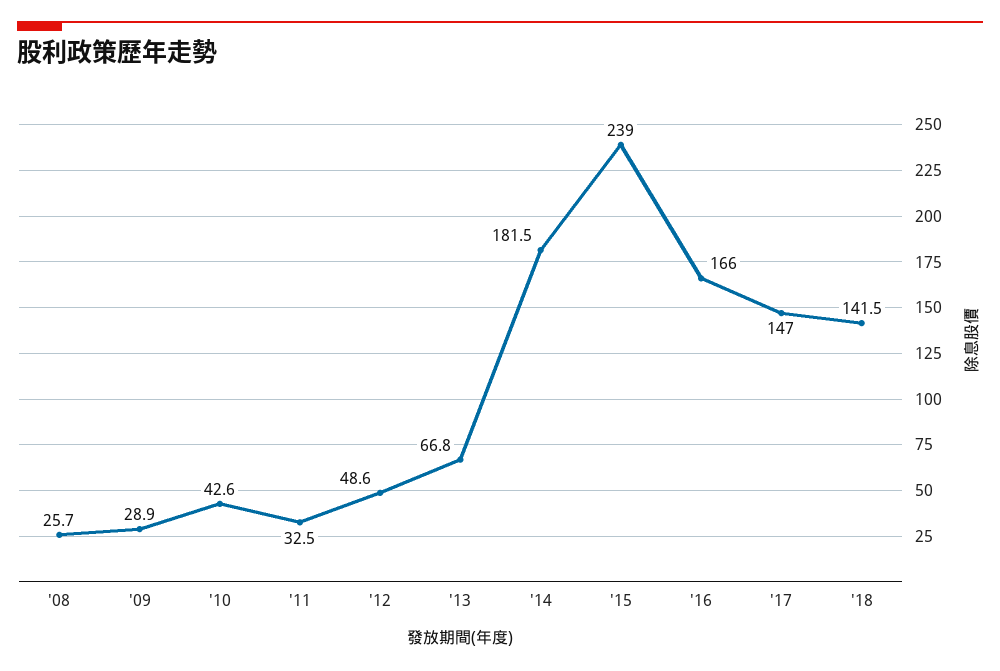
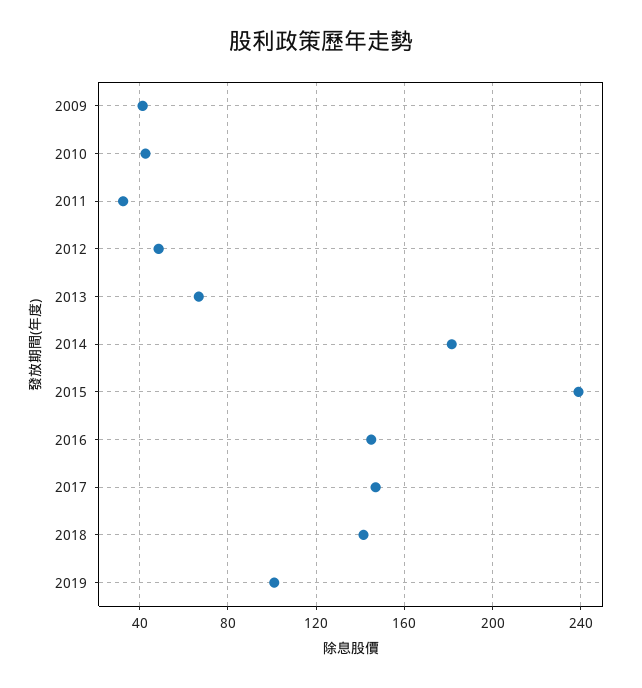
'08: 25.7 -> none
'09: 28.9 -> 40
'16: 166 -> 145
2019: none -> 100

